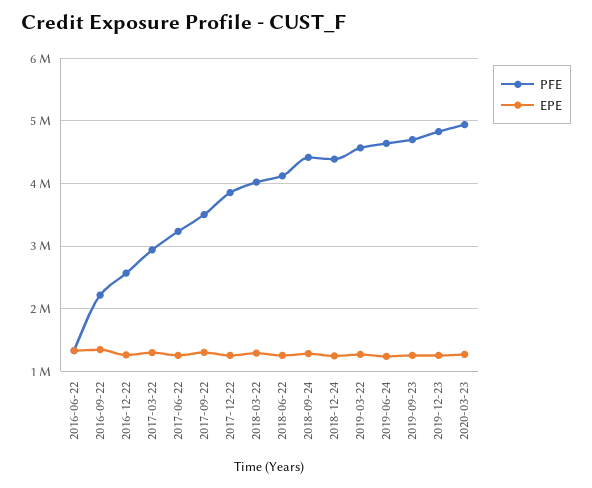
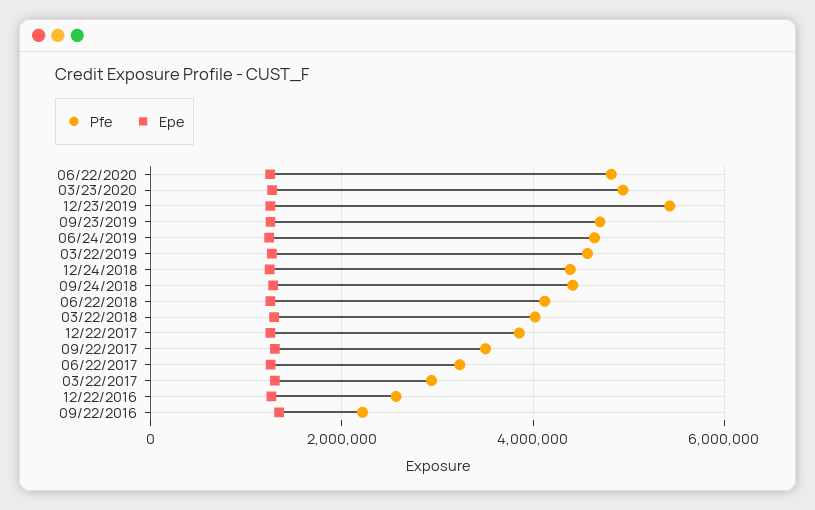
PFE, 2016-06-22: 1300000 -> none
EPE, 2016-06-22: 1300000 -> none
PFE, 2019-12-23: 4800000 -> 5400000
PFE, 06/22/2020: none -> 4800000
EPE, 06/22/2020: none -> 1200000

